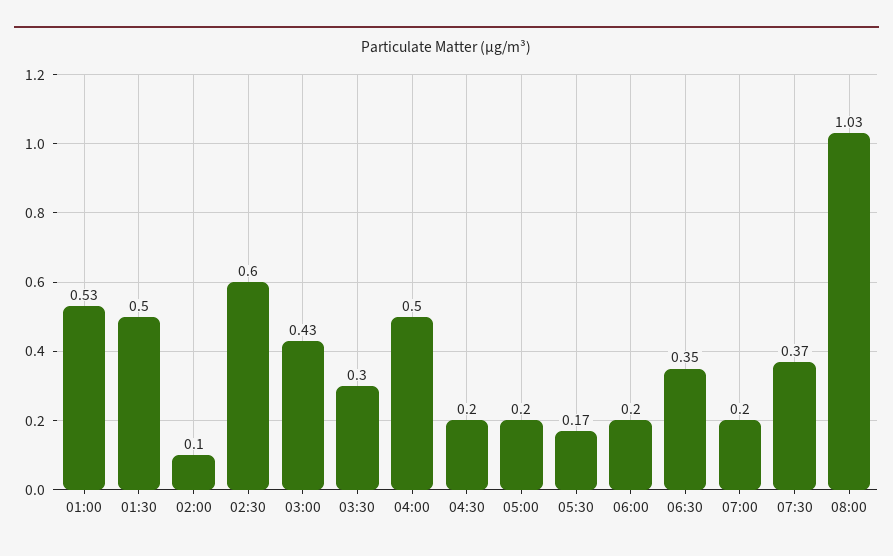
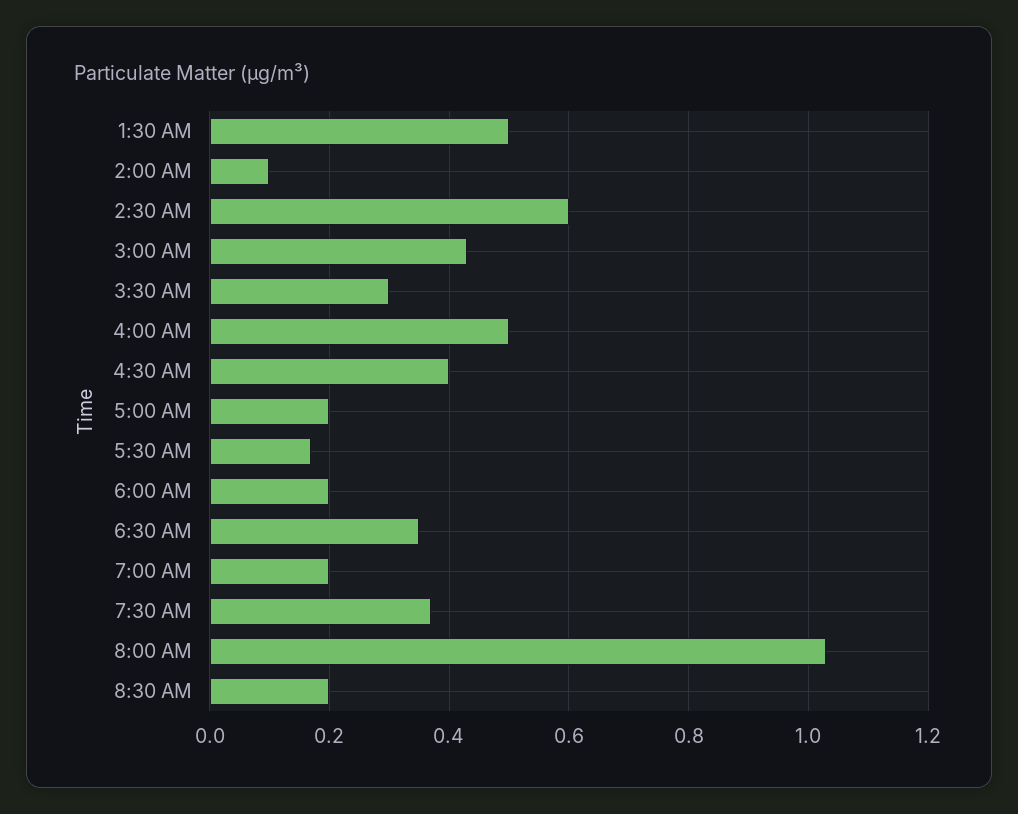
01:00: 0.53 -> none
04:30: 0.2 -> 0.4
8:30 AM: none -> 0.2

